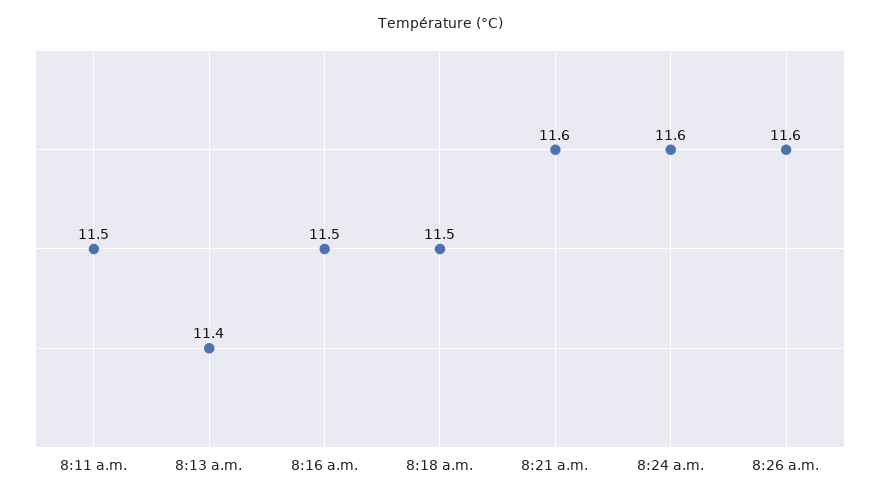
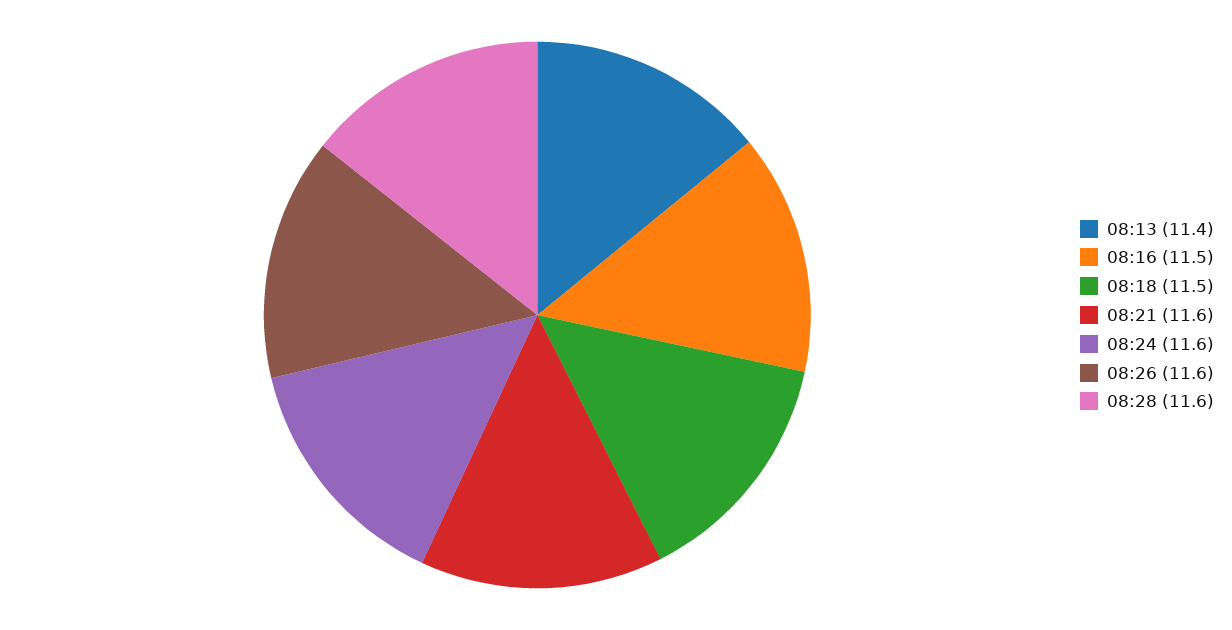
8:11 a.m.: 11.5 -> none
08:28: none -> 11.6

